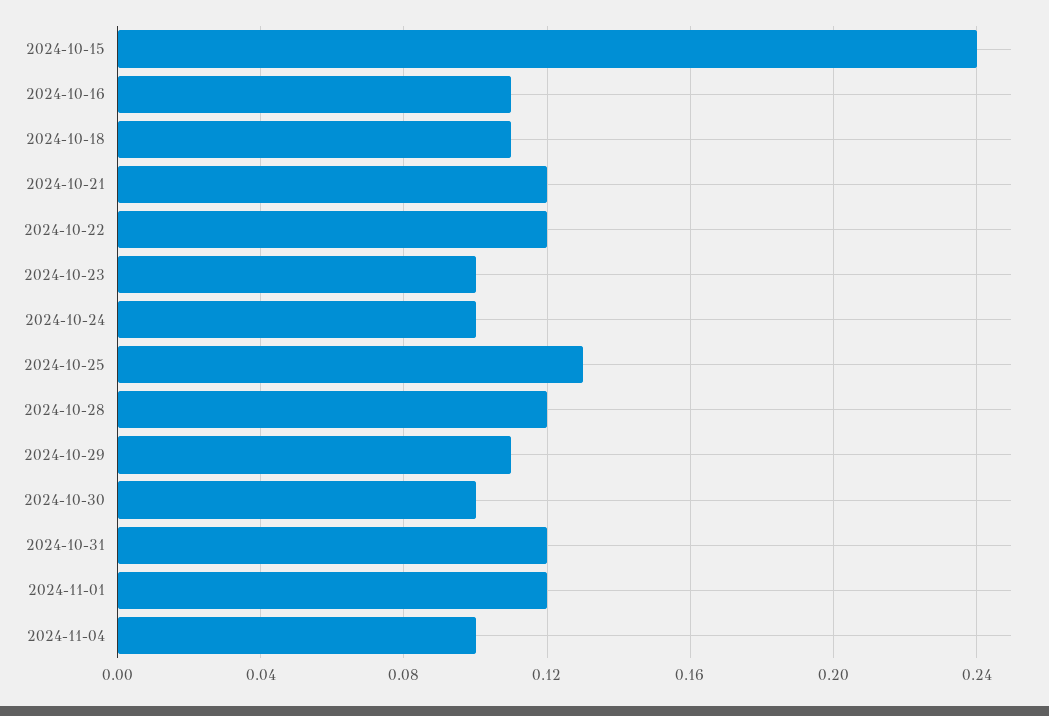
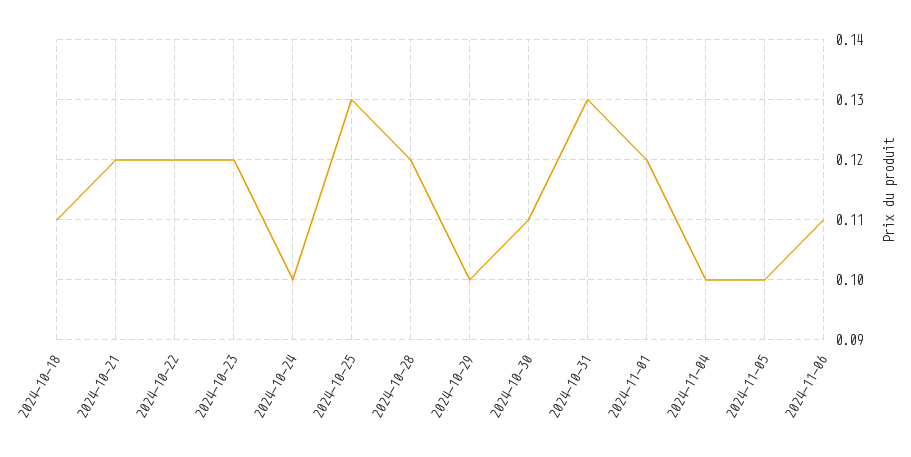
2024-10-15: 0.24 -> none
2024-10-16: 0.11 -> none
2024-10-23: 0.1 -> 0.12
2024-10-29: 0.11 -> 0.1
2024-10-30: 0.1 -> 0.11
2024-10-31: 0.12 -> 0.13
2024-11-05: none -> 0.1
2024-11-06: none -> 0.11

